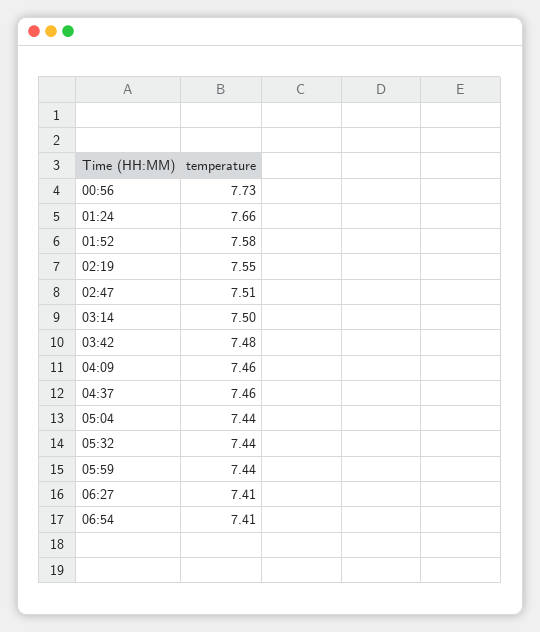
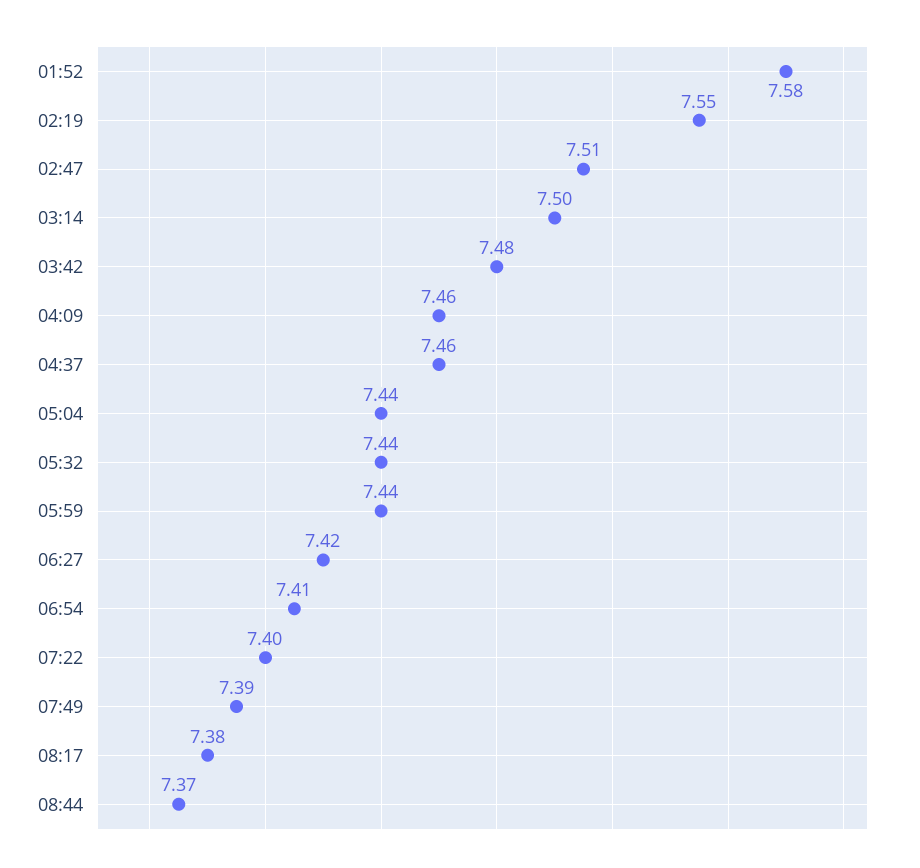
00:56: 7.73 -> none
01:24: 7.66 -> none
06:27: 7.41 -> 7.42
07:22: none -> 7.4
07:49: none -> 7.39
08:17: none -> 7.38
08:44: none -> 7.37

